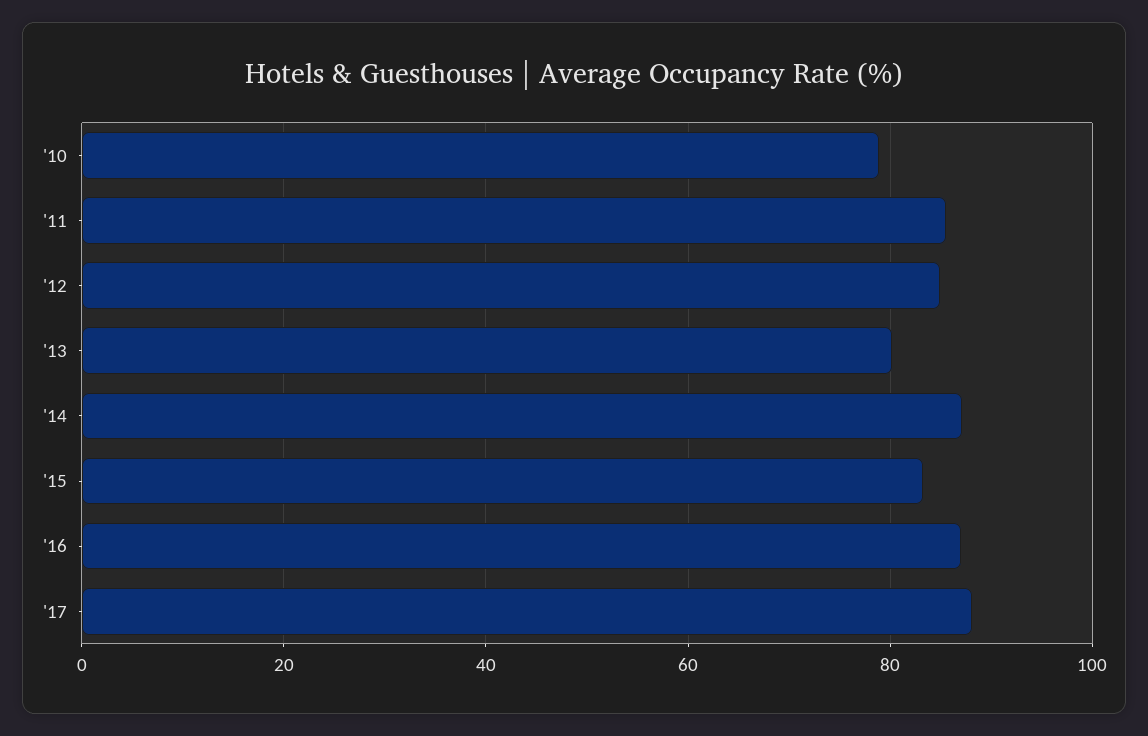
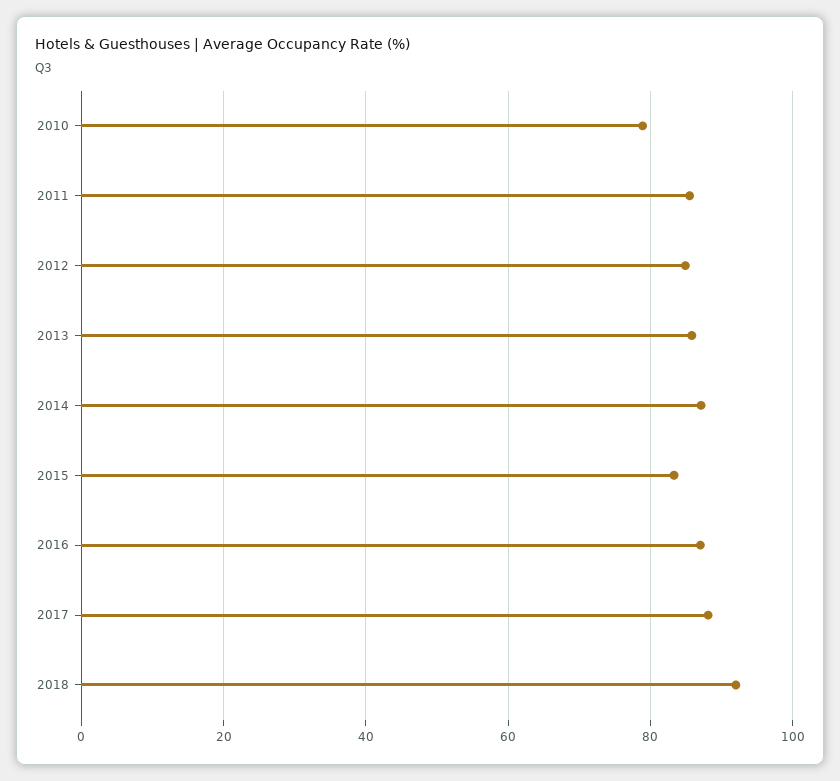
'13: 80 -> 86
2018: none -> 92

